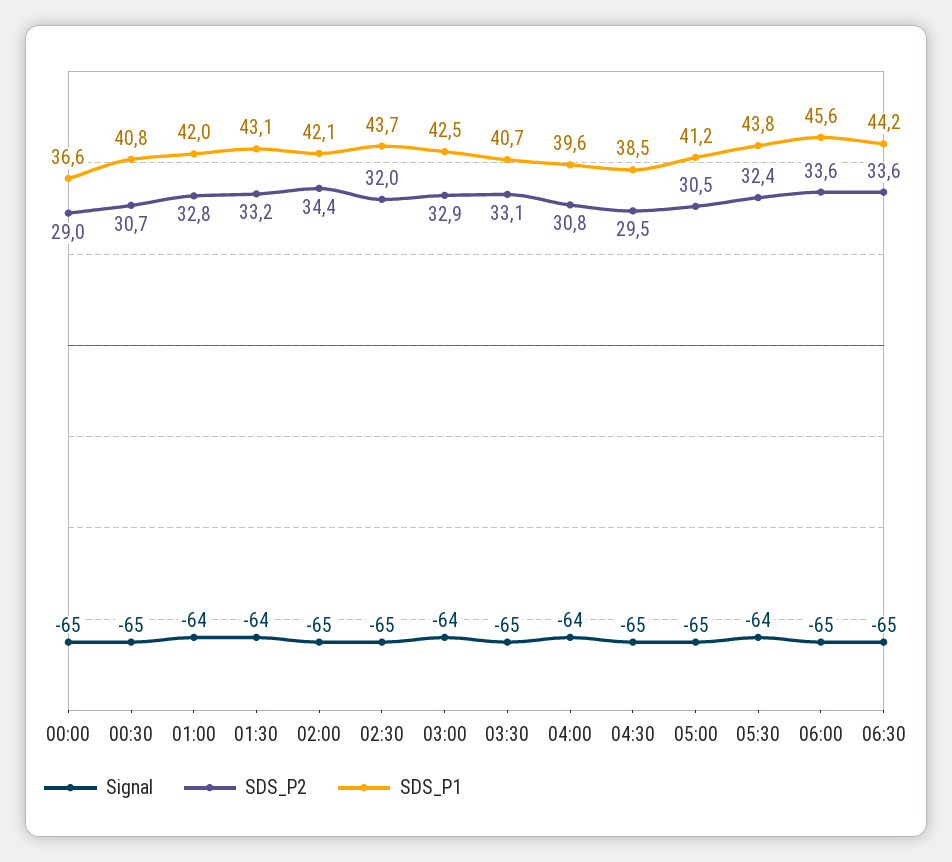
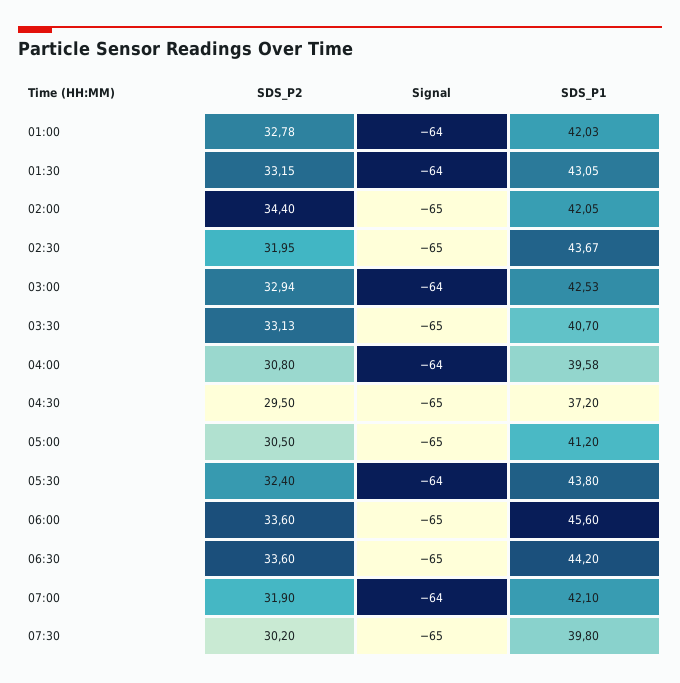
Signal, 00:00: -65 -> none
SDS_P2, 00:00: 29 -> none
SDS_P1, 00:00: 36.6 -> none
Signal, 00:30: -65 -> none
SDS_P2, 00:30: 30.7 -> none
SDS_P1, 00:30: 40.8 -> none
SDS_P1, 04:30: 38.5 -> 37.2
SDS_P2, 07:00: none -> 31.9
Signal, 07:00: none -> -64
SDS_P1, 07:00: none -> 42.1
SDS_P2, 07:30: none -> 30.2
Signal, 07:30: none -> -65
SDS_P1, 07:30: none -> 39.8

